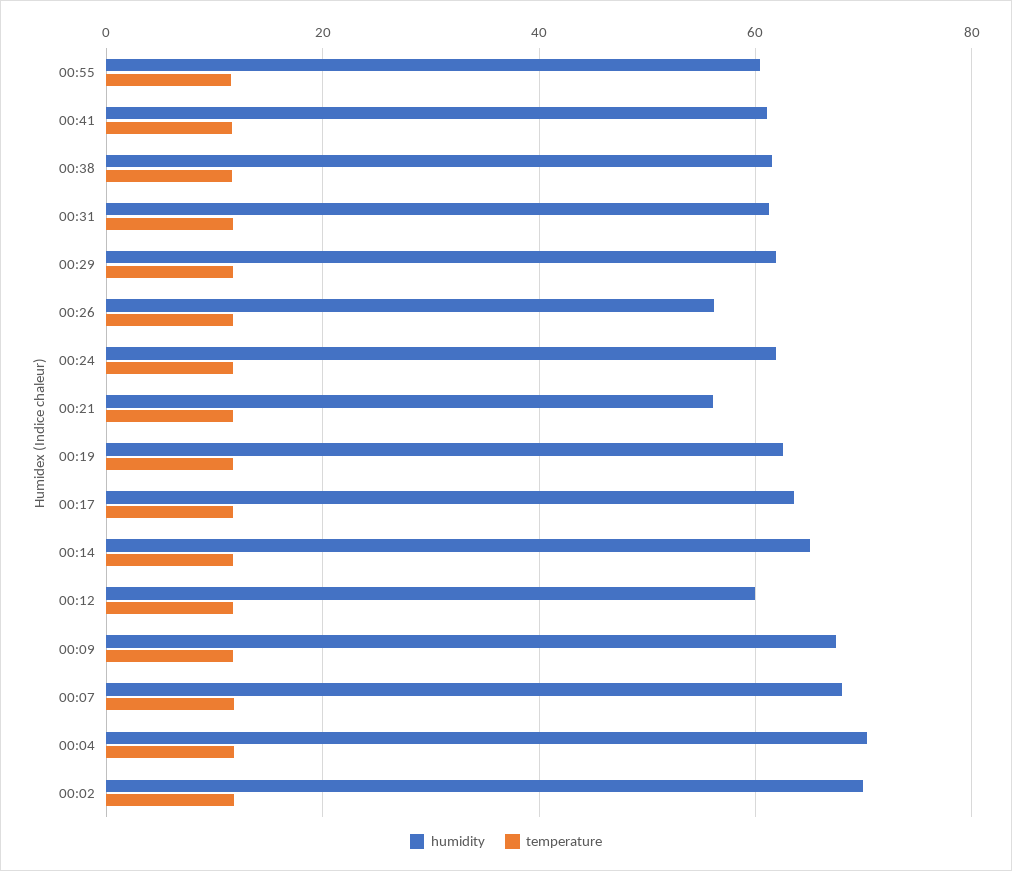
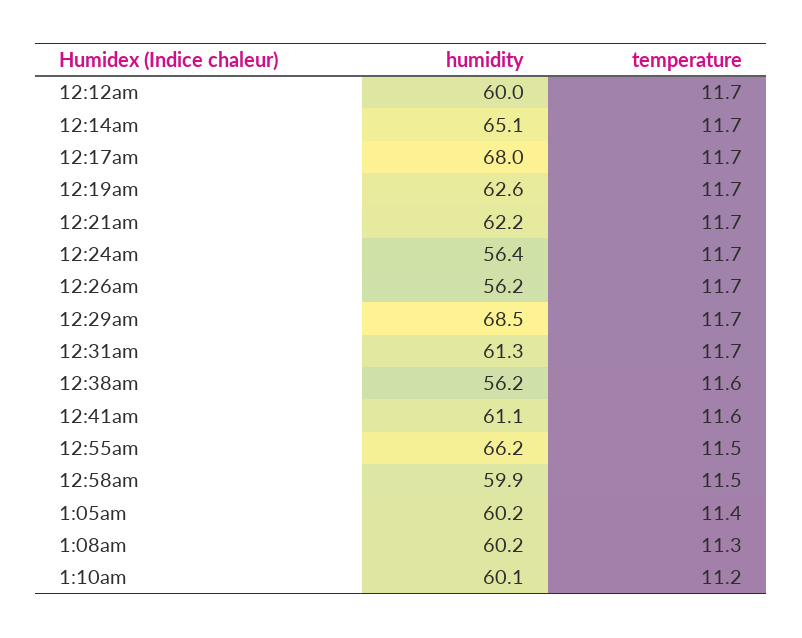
humidity, 00:55: 60 -> 66.2
humidity, 00:38: 62 -> 56.2
humidity, 00:29: 62 -> 68.5
humidity, 00:24: 62 -> 56.4
humidity, 00:21: 56 -> 62.2
humidity, 00:17: 64 -> 68
humidity, 00:09: 68 -> none
temperature, 00:09: 12 -> none
humidity, 00:07: 68 -> none
temperature, 00:07: 12 -> none
humidity, 00:04: 70 -> none
temperature, 00:04: 12 -> none
humidity, 00:02: 70 -> none
temperature, 00:02: 12 -> none
humidity, 12:58am: none -> 59.9
temperature, 12:58am: none -> 11.5
humidity, 1:05am: none -> 60.2
temperature, 1:05am: none -> 11.4
humidity, 1:08am: none -> 60.2
temperature, 1:08am: none -> 11.3
humidity, 1:10am: none -> 60.1
temperature, 1:10am: none -> 11.2

